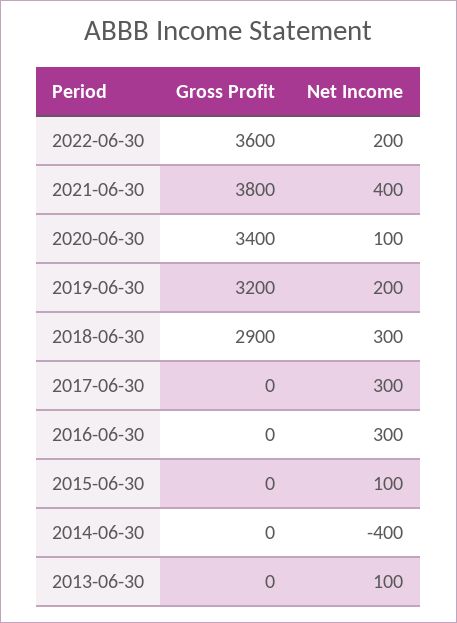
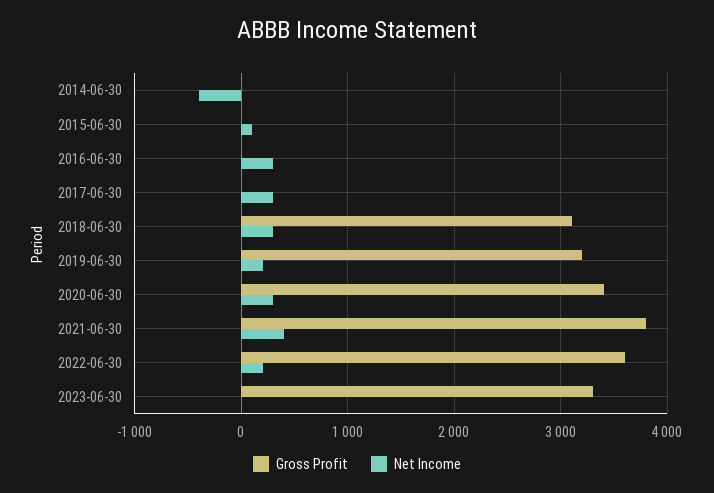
Net Income, 2020-06-30: 100 -> 300
Gross Profit, 2018-06-30: 2900 -> 3100
Gross Profit, 2013-06-30: 0 -> none
Net Income, 2013-06-30: 100 -> none
Gross Profit, 2023-06-30: none -> 3300
Net Income, 2023-06-30: none -> 0

